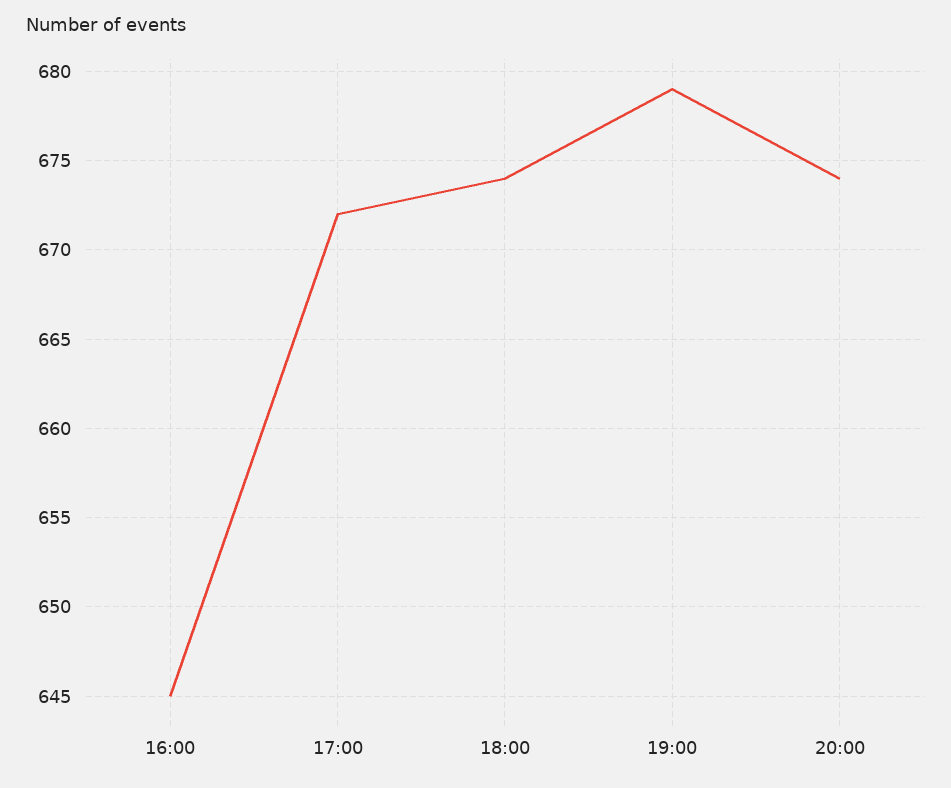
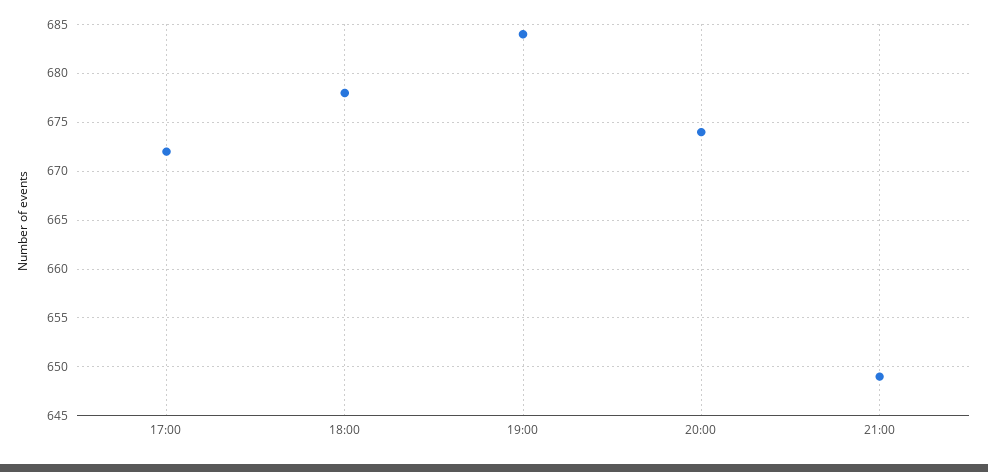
16:00: 645 -> none
18:00: 674 -> 678
19:00: 679 -> 684
21:00: none -> 649

